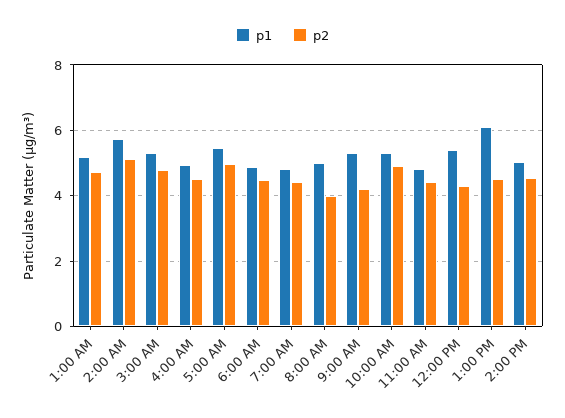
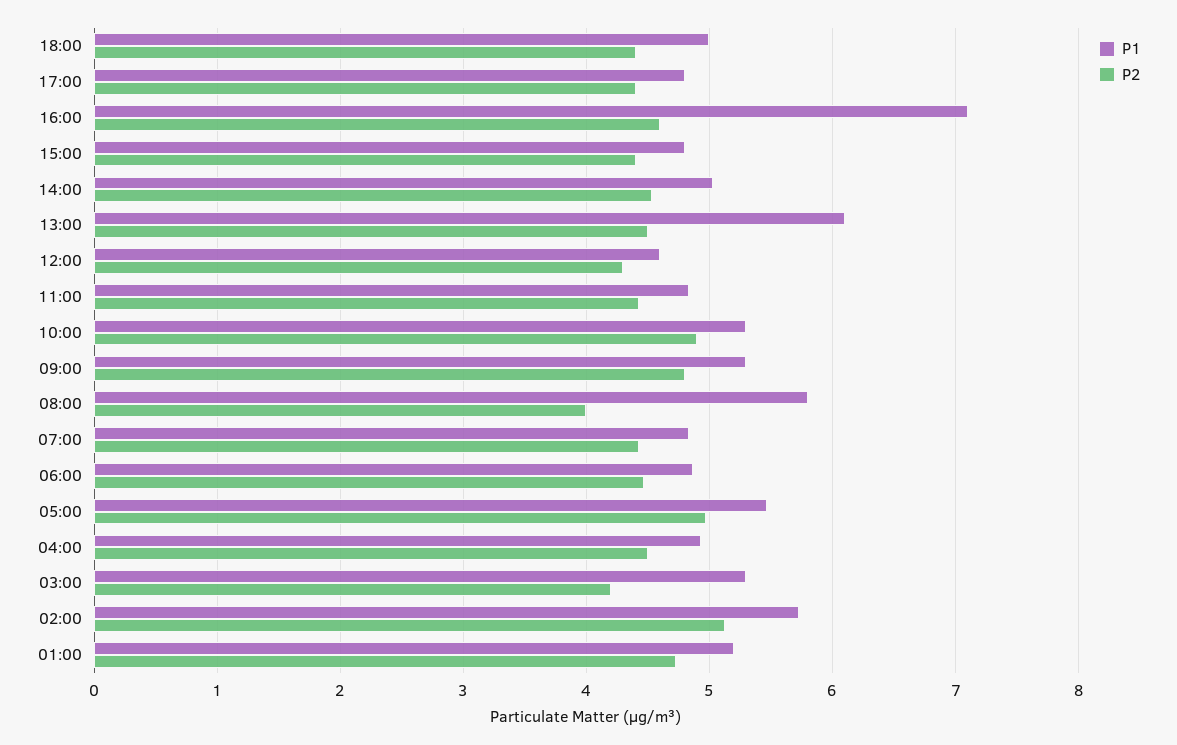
p2, 3:00 AM: 4.8 -> 4.2
p1, 8:00 AM: 5 -> 5.8
p2, 9:00 AM: 4.2 -> 4.8
p1, 12:00 PM: 5.4 -> 4.6
p1, 18:00: none -> 5
p2, 18:00: none -> 4.4
p1, 17:00: none -> 4.8
p2, 17:00: none -> 4.4
p1, 16:00: none -> 7.1
p2, 16:00: none -> 4.6
p1, 15:00: none -> 4.8
p2, 15:00: none -> 4.4

